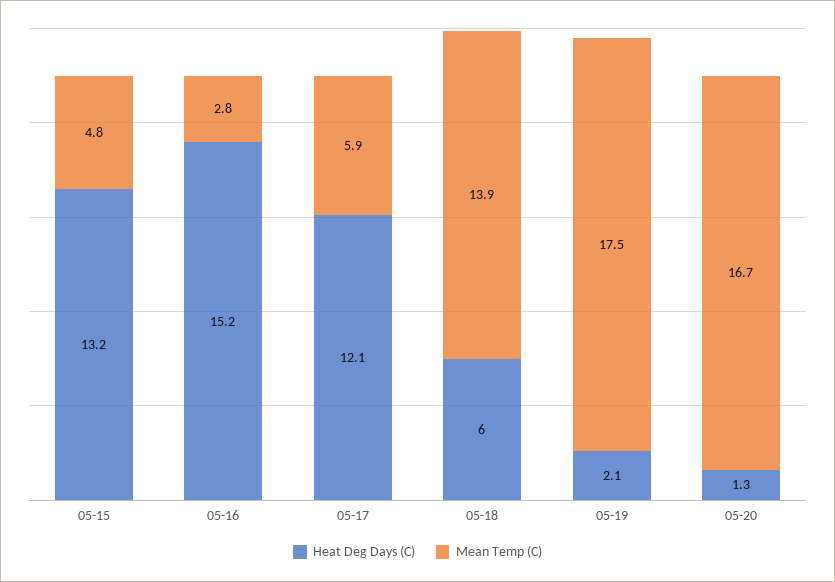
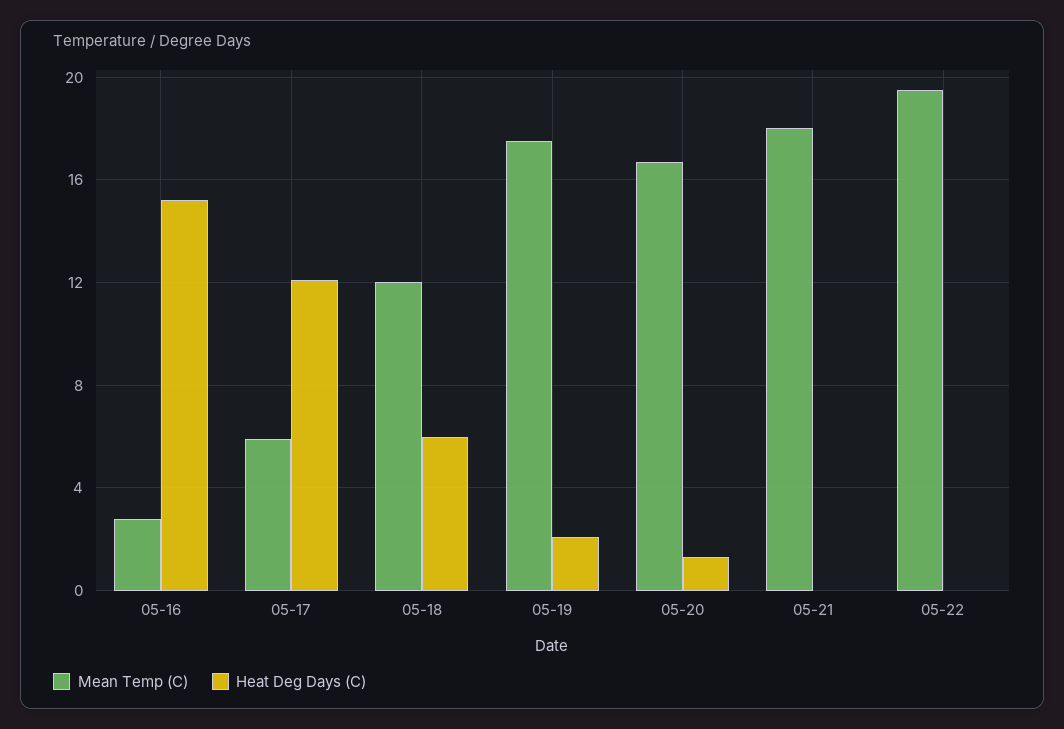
Heat Deg Days (C), 05-15: 13.2 -> none
Mean Temp (C), 05-15: 4.8 -> none
Mean Temp (C), 05-18: 13.9 -> 12
Mean Temp (C), 05-21: none -> 18
Heat Deg Days (C), 05-21: none -> 0
Mean Temp (C), 05-22: none -> 19.5
Heat Deg Days (C), 05-22: none -> 0

